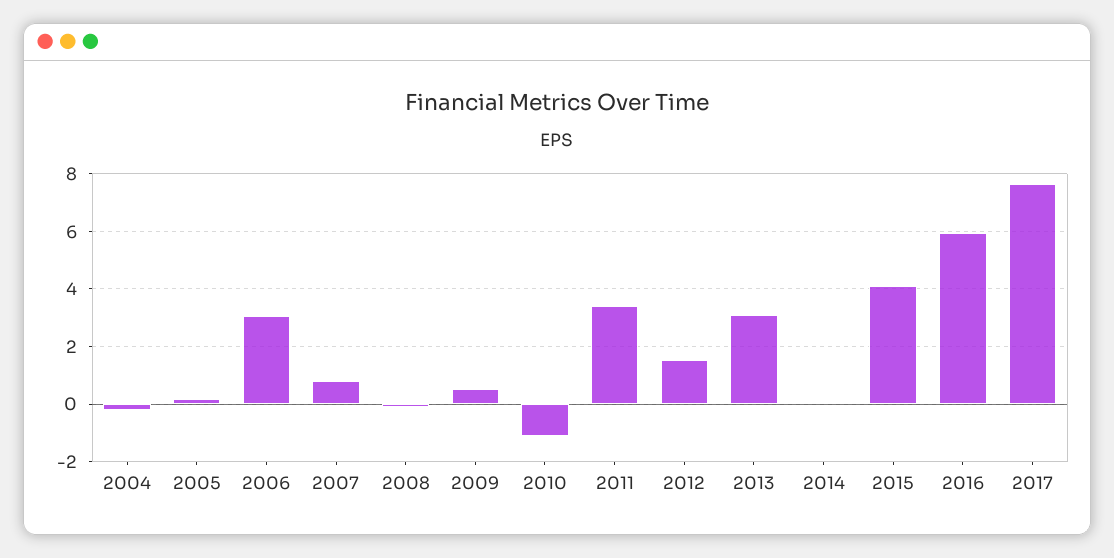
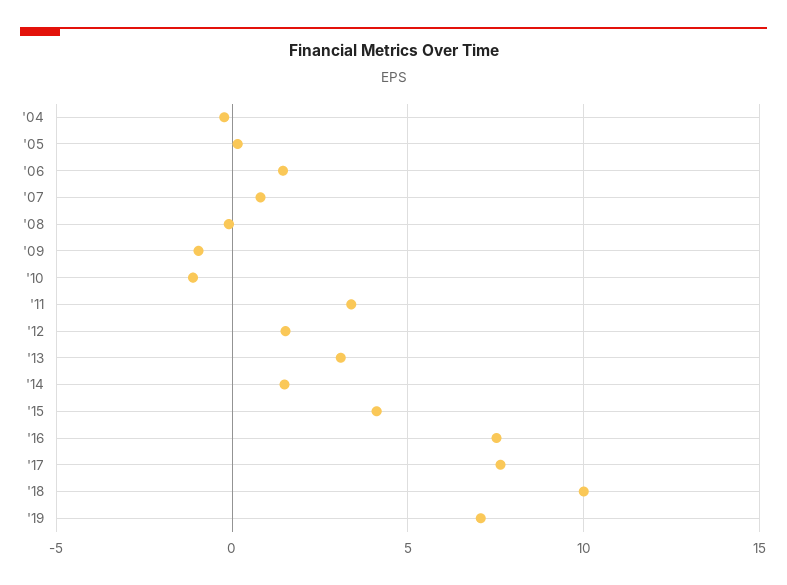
2006: 3 -> 1.5
2009: 0.5 -> -1
2014: 0 -> 1.5
2016: 6 -> 7.5
'18: none -> 10
'19: none -> 7

